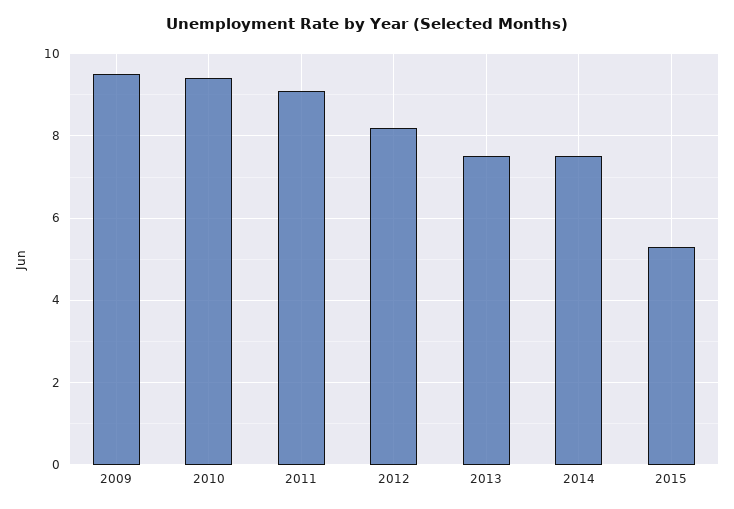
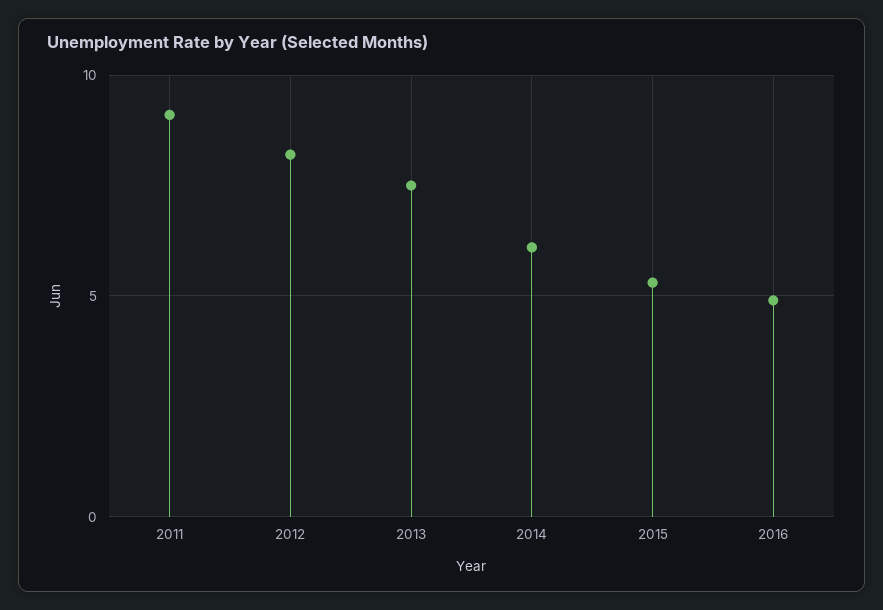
2009: 9.5 -> none
2010: 9.5 -> none
2014: 7.5 -> 6
2016: none -> 5

